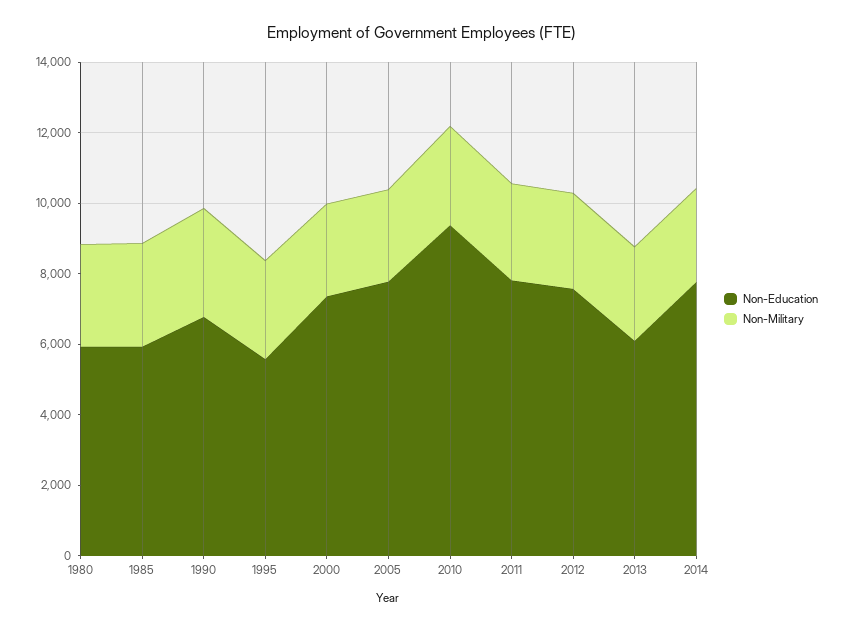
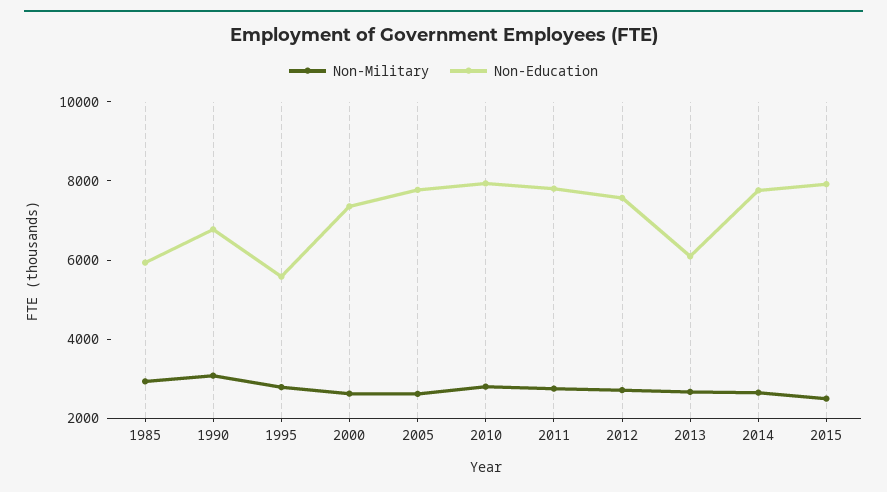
Non-Education, 1980: 6000 -> none
Non-Military, 1980: 3000 -> none
Non-Education, 2010: 9500 -> 8000
Non-Military, 2015: none -> 2500
Non-Education, 2015: none -> 8000

